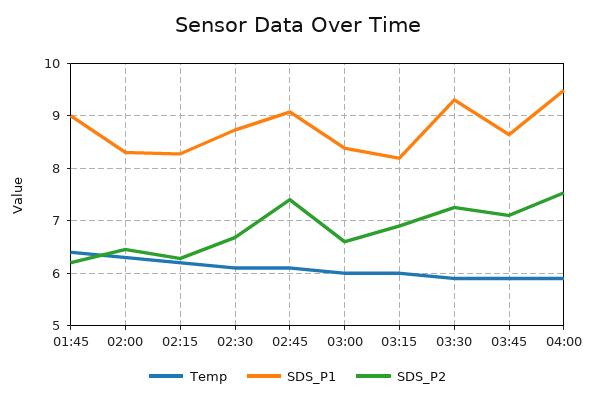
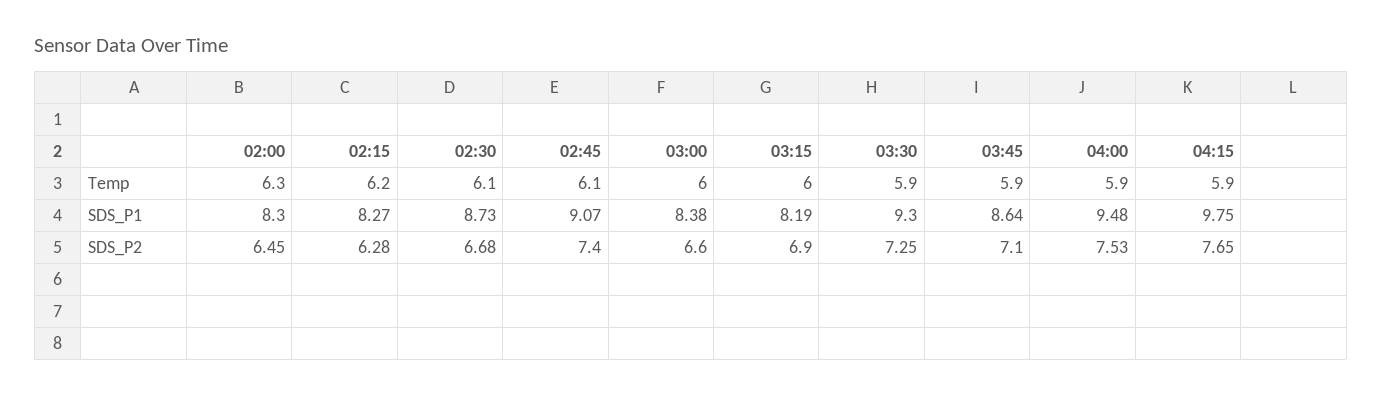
Temp, 01:45: 6.4 -> none
SDS_P1, 01:45: 9 -> none
SDS_P2, 01:45: 6.2 -> none
Temp, 04:15: none -> 5.9
SDS_P1, 04:15: none -> 9.75
SDS_P2, 04:15: none -> 7.65

